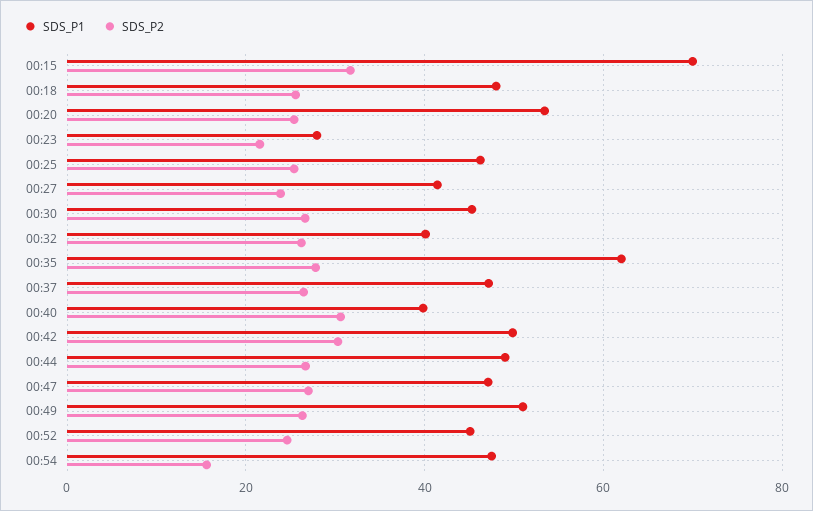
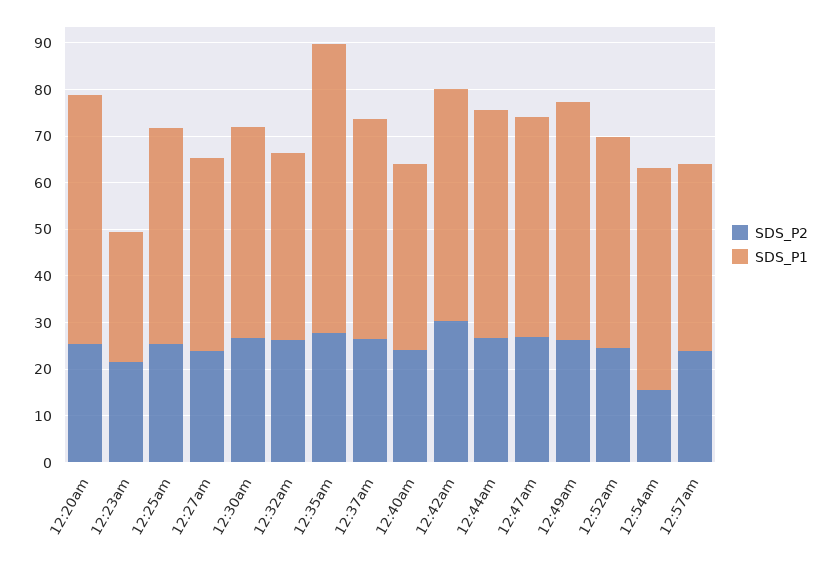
SDS_P1, 00:15: 70 -> none
SDS_P2, 00:15: 32 -> none
SDS_P1, 00:18: 48 -> none
SDS_P2, 00:18: 26 -> none
SDS_P2, 00:40: 30 -> 24
SDS_P2, 12:57am: none -> 24
SDS_P1, 12:57am: none -> 40

